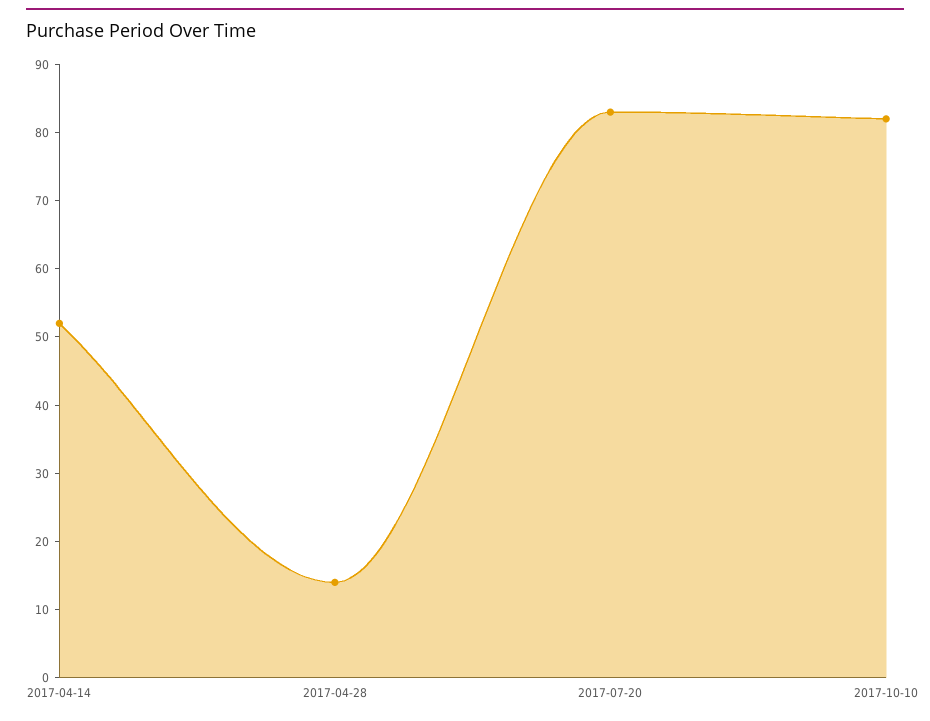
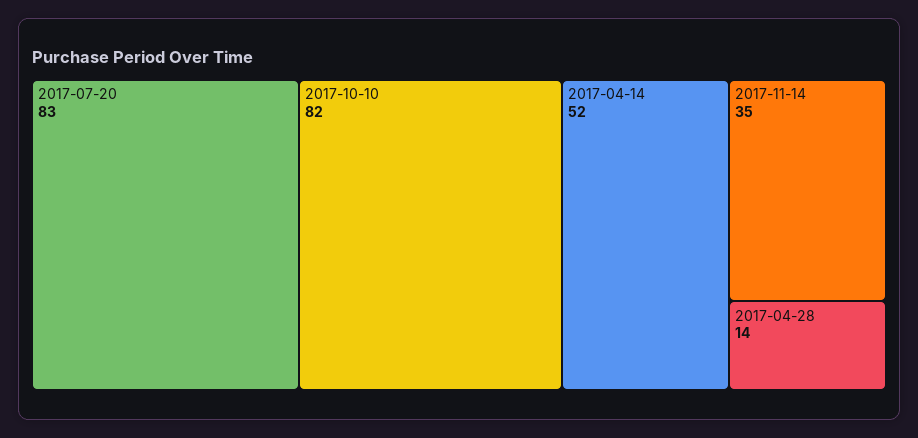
2017-11-14: none -> 35

